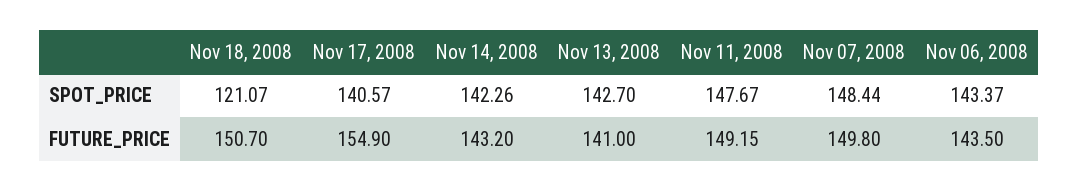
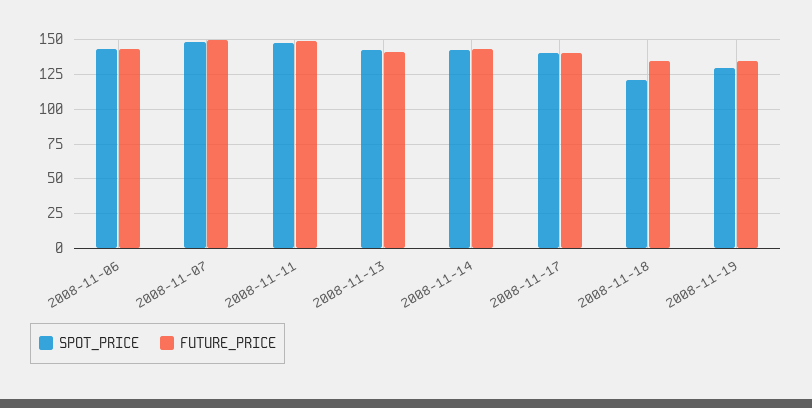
FUTURE_PRICE, Nov 18, 2008: 150.7 -> 135
FUTURE_PRICE, Nov 17, 2008: 154.9 -> 140
SPOT_PRICE, 2008-11-19: none -> 130
FUTURE_PRICE, 2008-11-19: none -> 135

